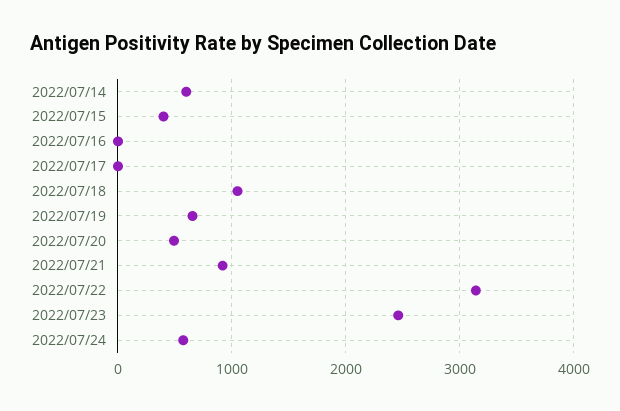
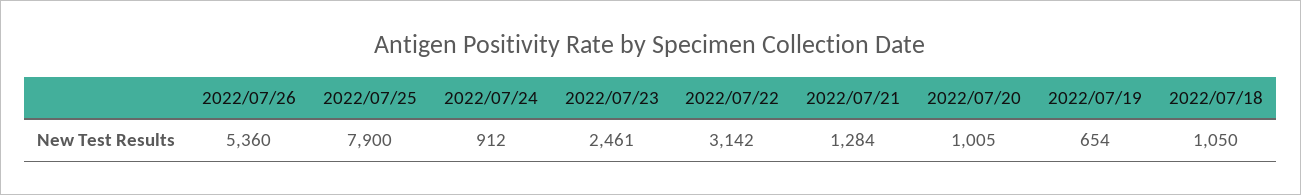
2022/07/14: 600 -> none
2022/07/15: 400 -> none
2022/07/16: 0 -> none
2022/07/17: 0 -> none
2022/07/20: 500 -> 1005
2022/07/21: 900 -> 1284
2022/07/24: 600 -> 912
2022/07/26: none -> 5360
2022/07/25: none -> 7900

